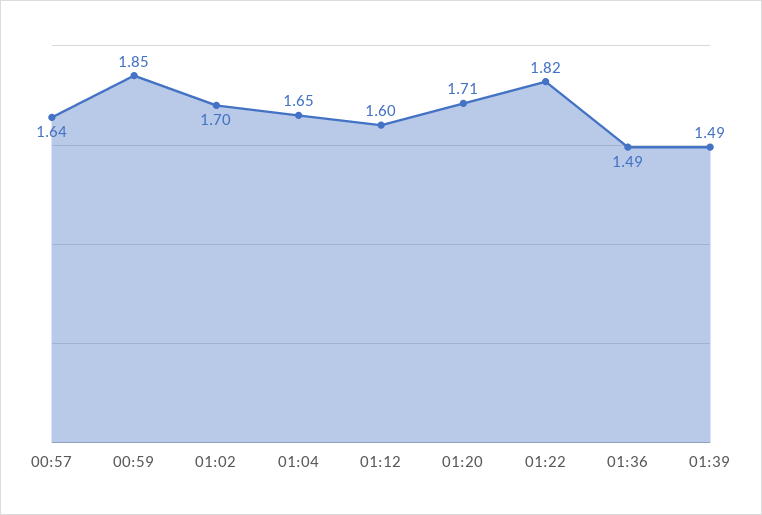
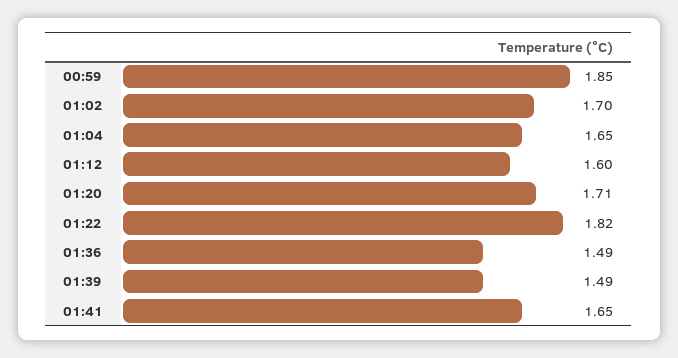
00:57: 1.64 -> none
01:41: none -> 1.65

